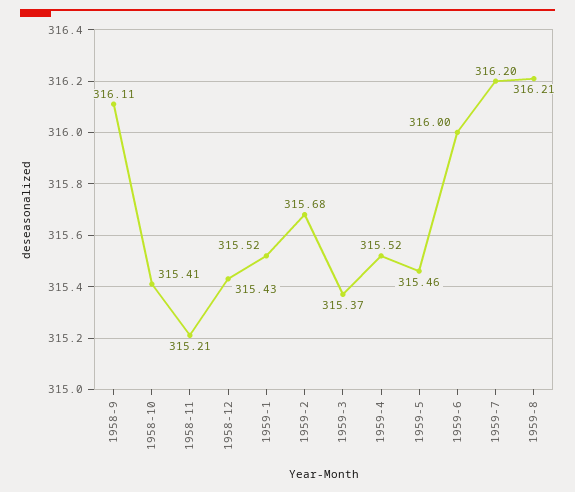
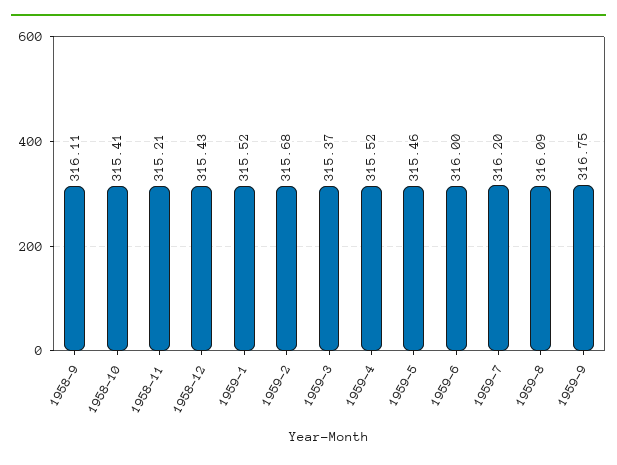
1959-8: 316.21 -> 316.09
1959-9: none -> 316.75

